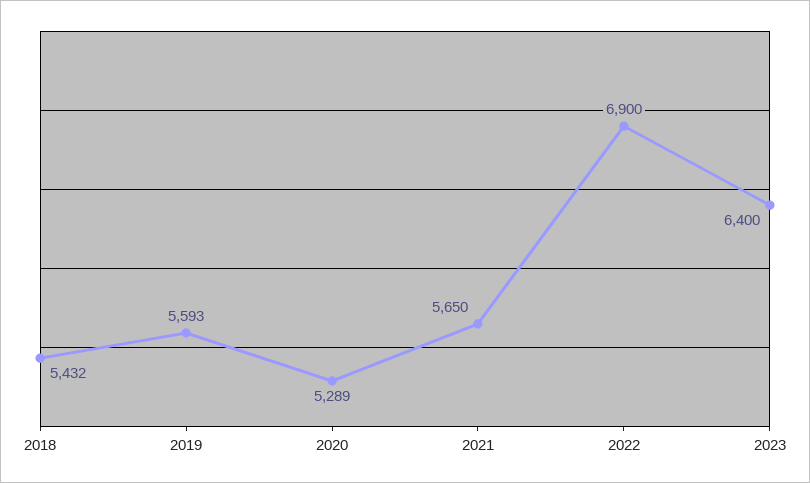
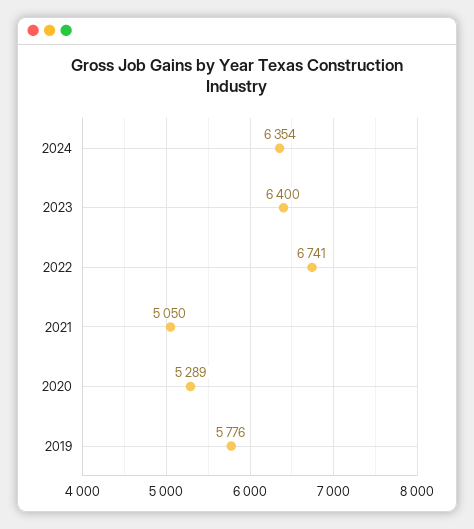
2018: 5432 -> none
2019: 5593 -> 5776
2021: 5650 -> 5050
2022: 6900 -> 6741
2024: none -> 6354

